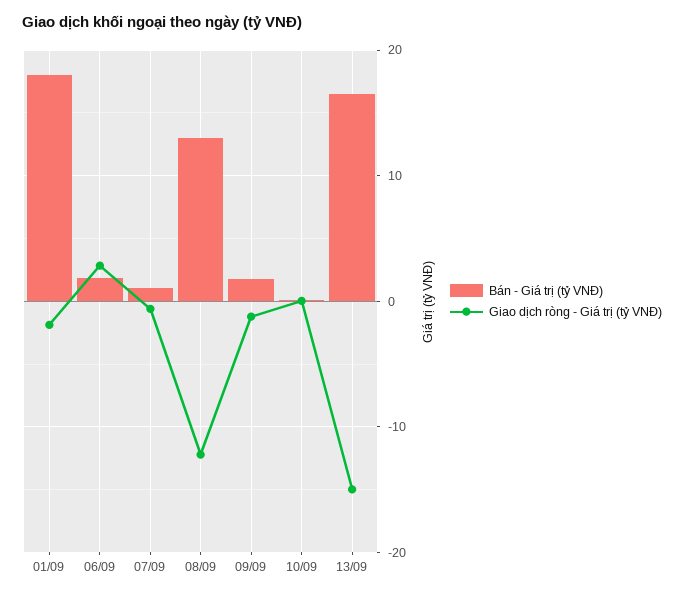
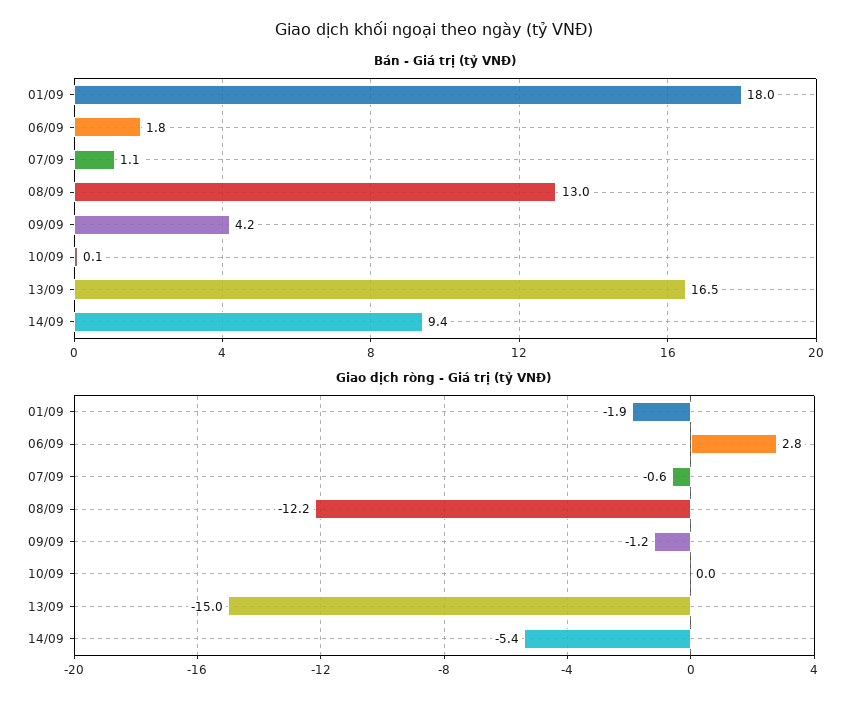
Bán - Giá trị (tỷ VNĐ), 09/09: 2 -> 4.2
Bán - Giá trị (tỷ VNĐ), 14/09: none -> 9.4
Giao dịch ròng - Giá trị (tỷ VNĐ), 14/09: none -> -5.4

